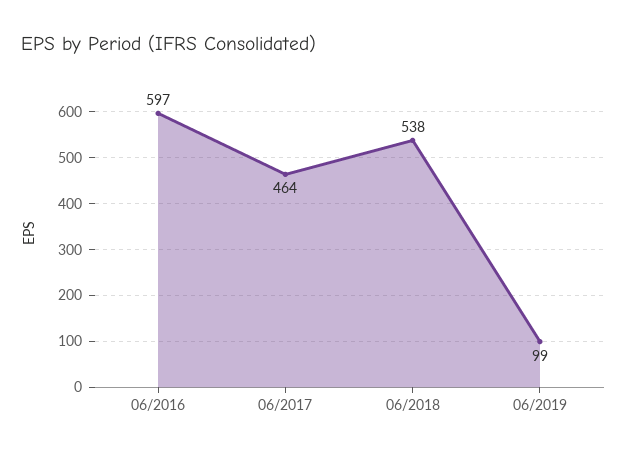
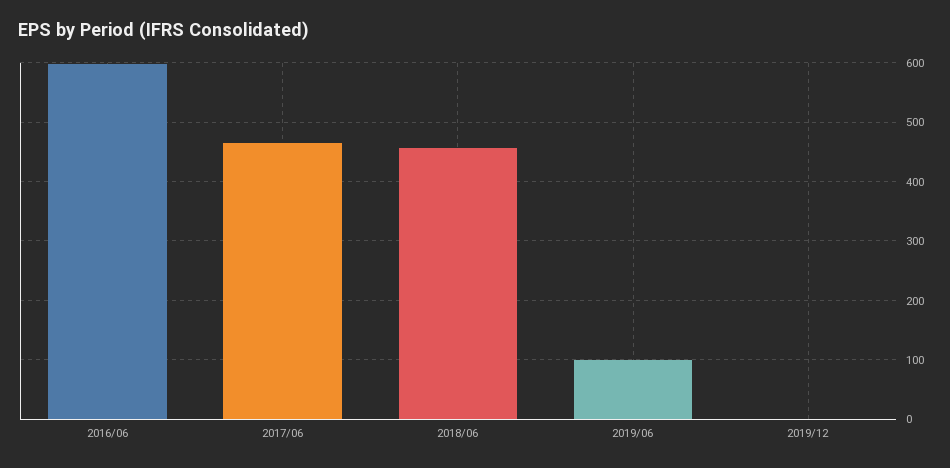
06/2018: 538 -> 460
2019/12: none -> 0

